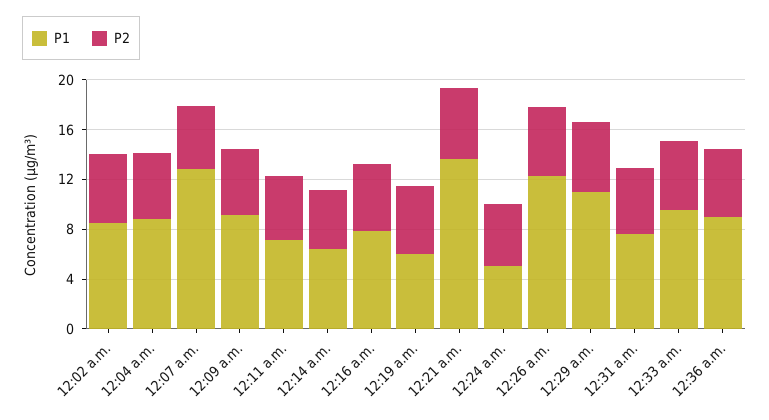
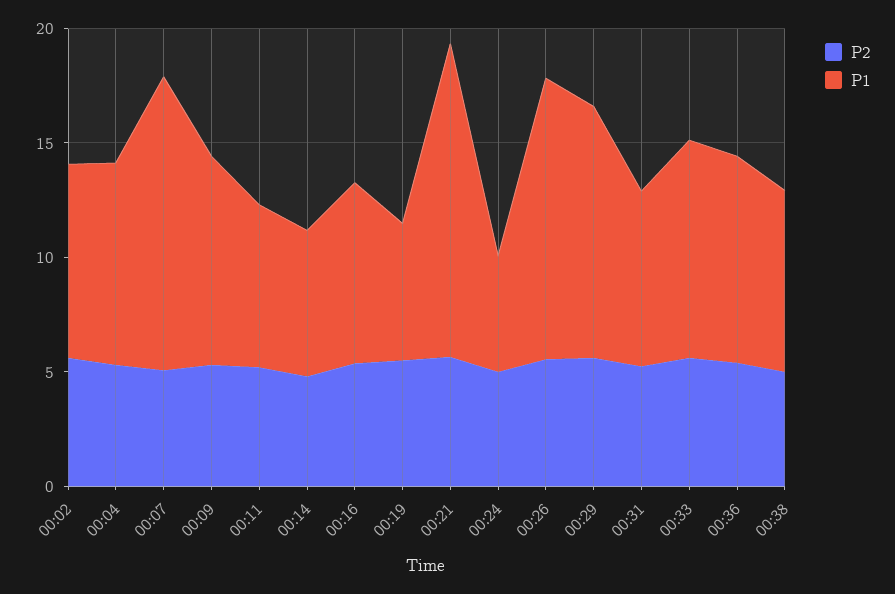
P2, 00:38: none -> 5
P1, 00:38: none -> 8

